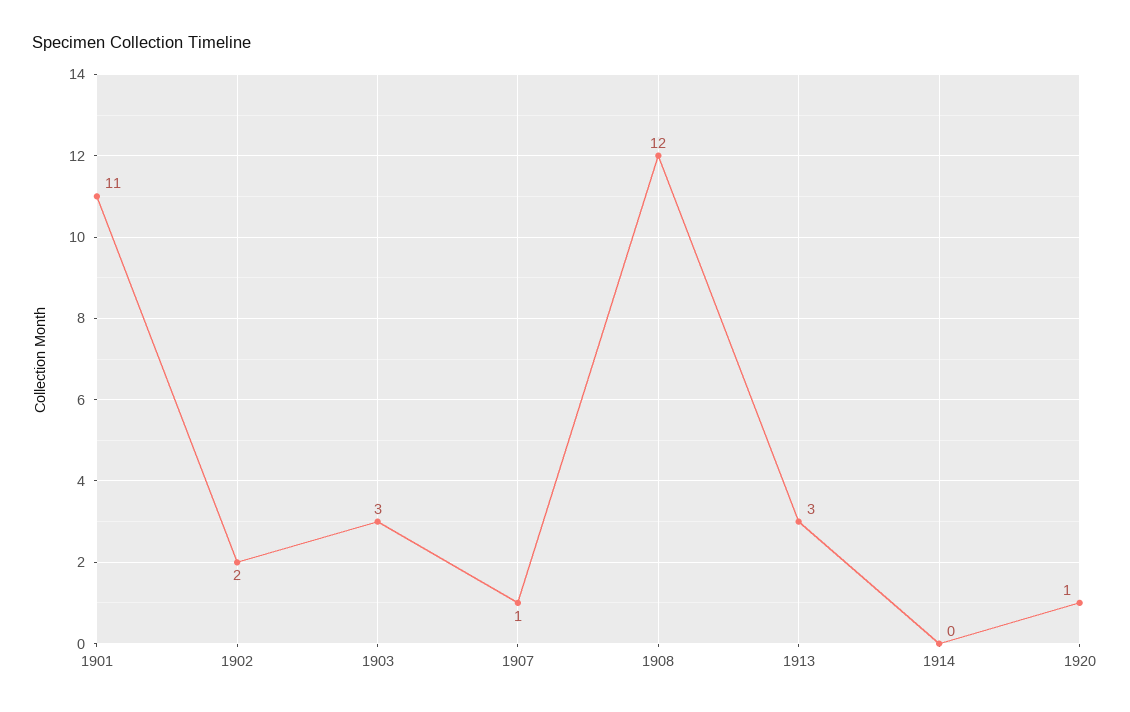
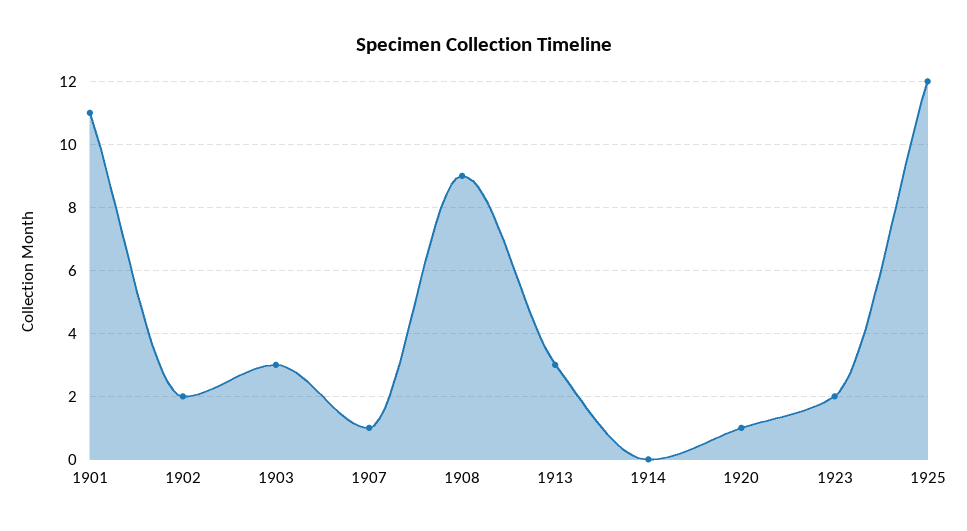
1908: 12 -> 9
1923: none -> 2
1925: none -> 12

